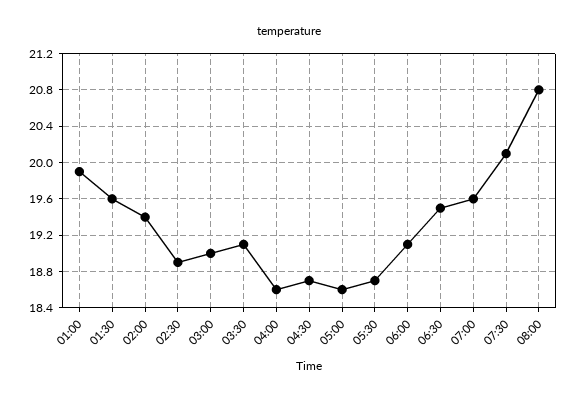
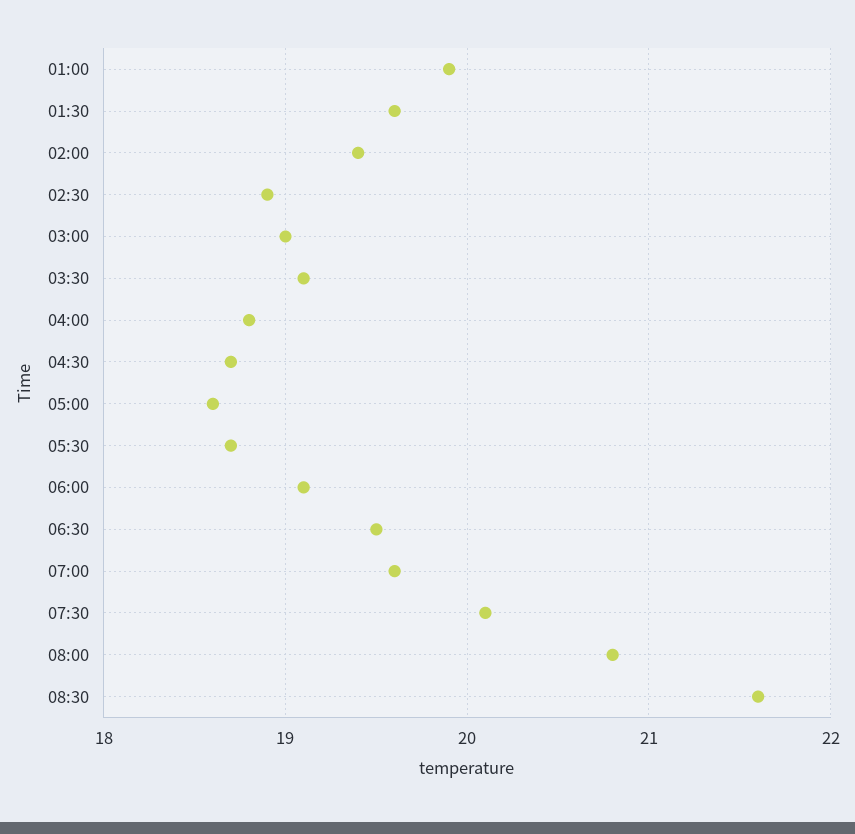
04:00: 18.6 -> 18.8
08:30: none -> 21.6

